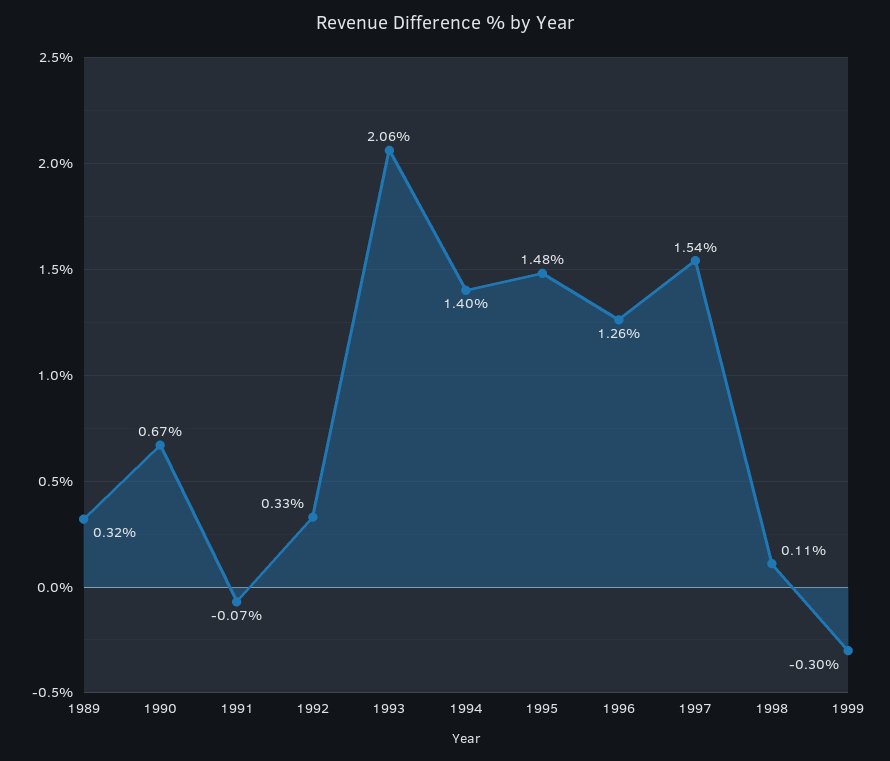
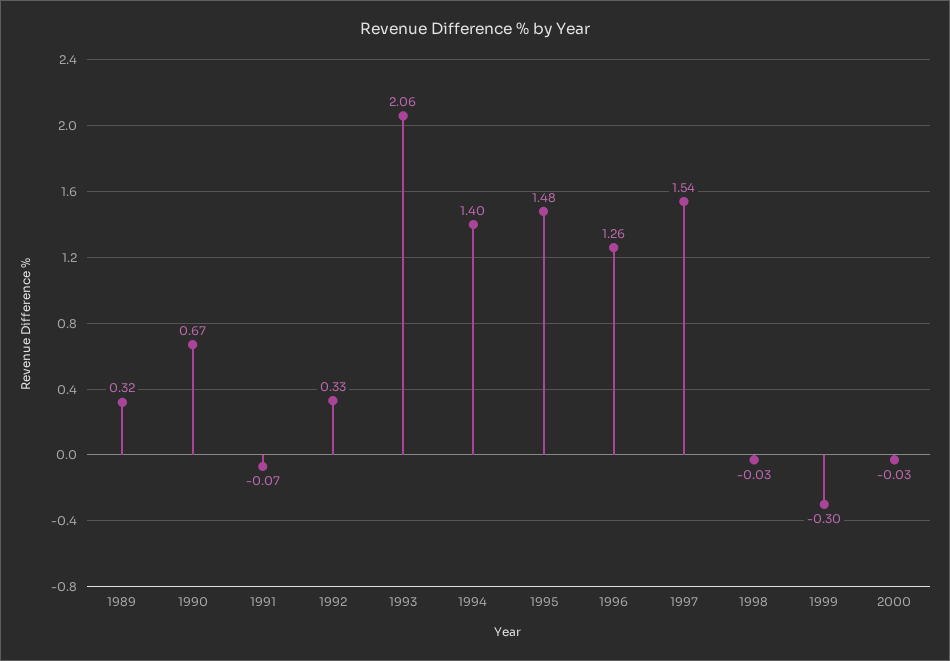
1998: 0.11 -> -0.03
2000: none -> -0.03

